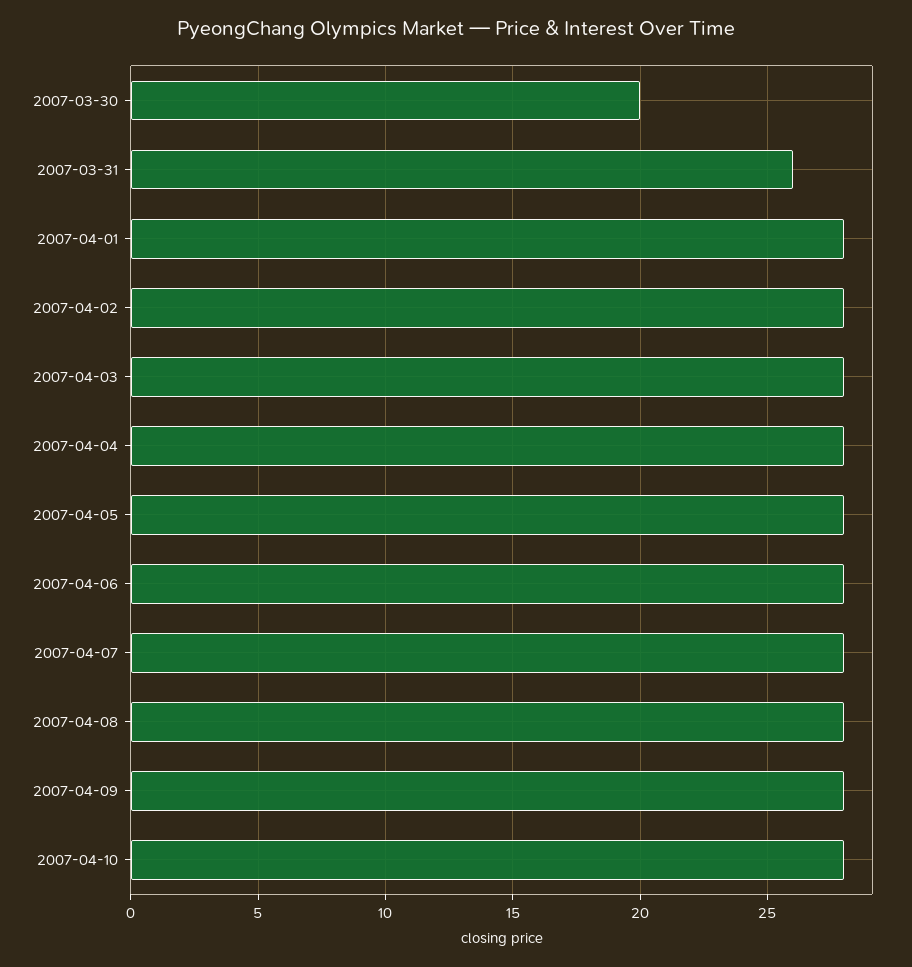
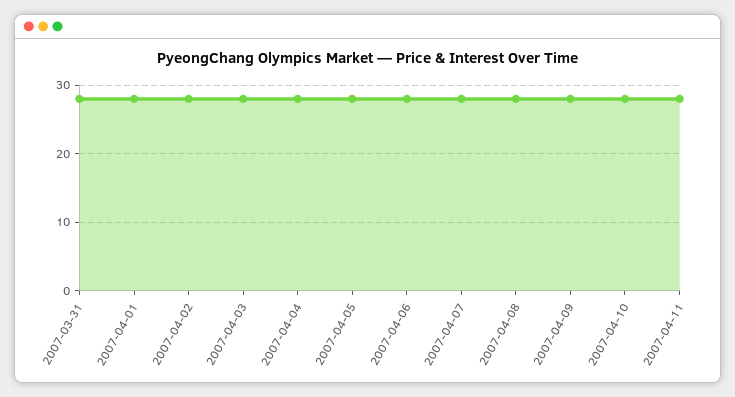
2007-03-30: 20 -> none
2007-03-31: 26 -> 28
2007-04-11: none -> 28

